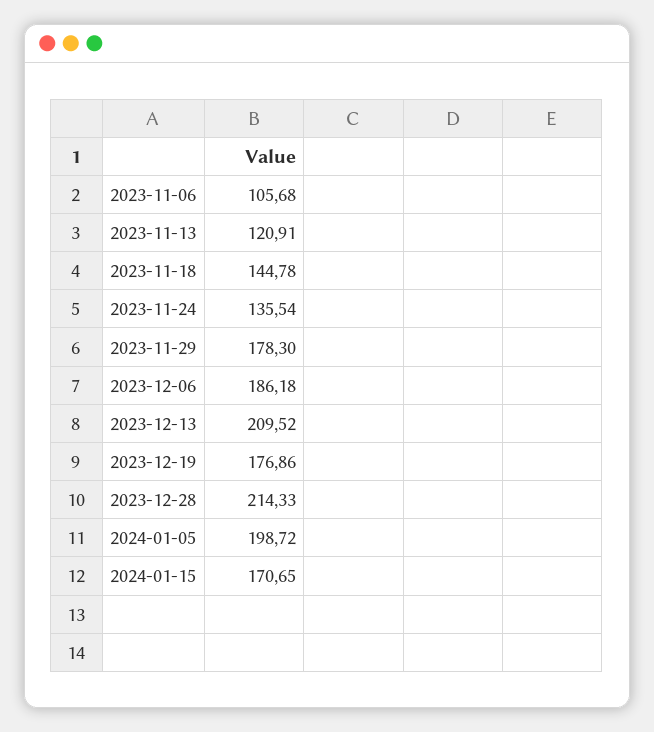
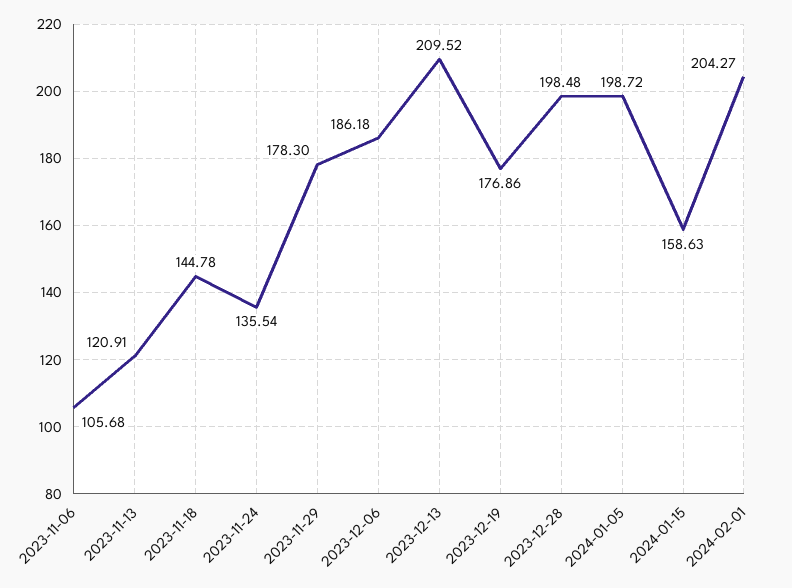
2023-12-28: 214.33 -> 198.48
2024-01-15: 170.65 -> 158.63
2024-02-01: none -> 204.27

